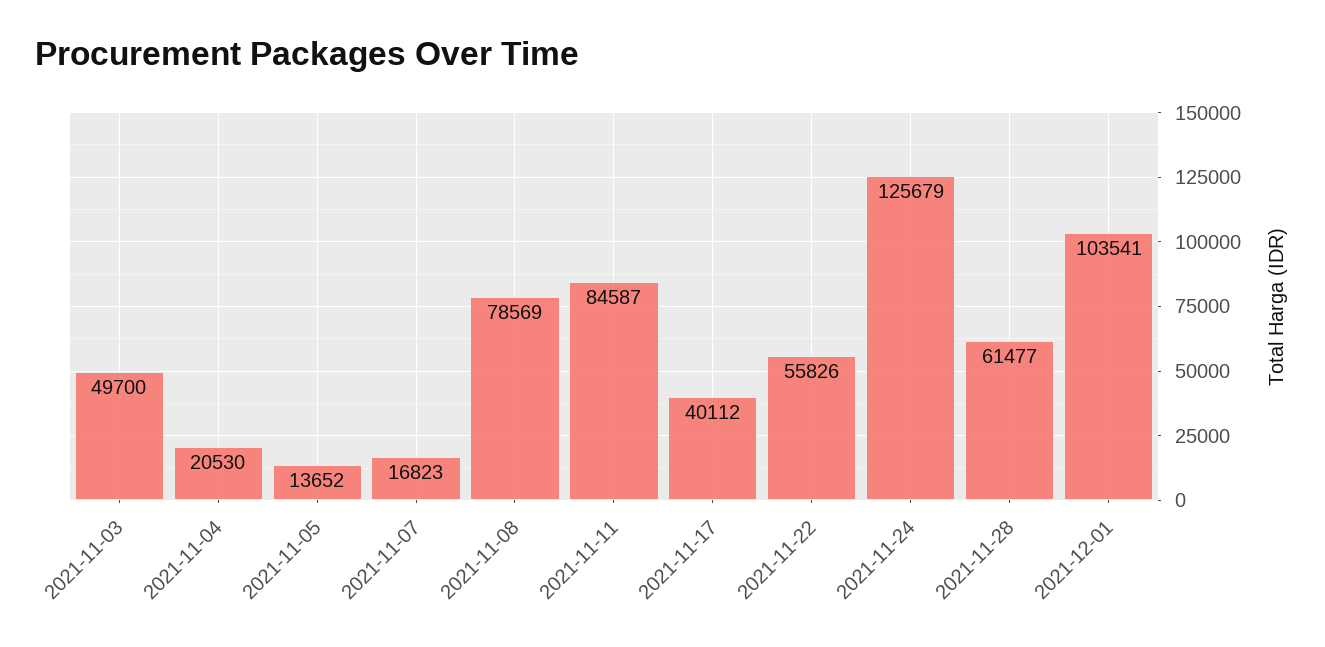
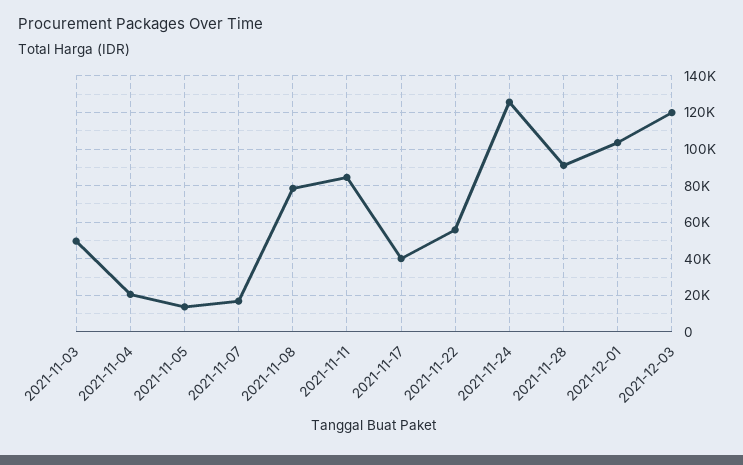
2021-11-28: 61477 -> 90000
2021-12-03: none -> 120000

